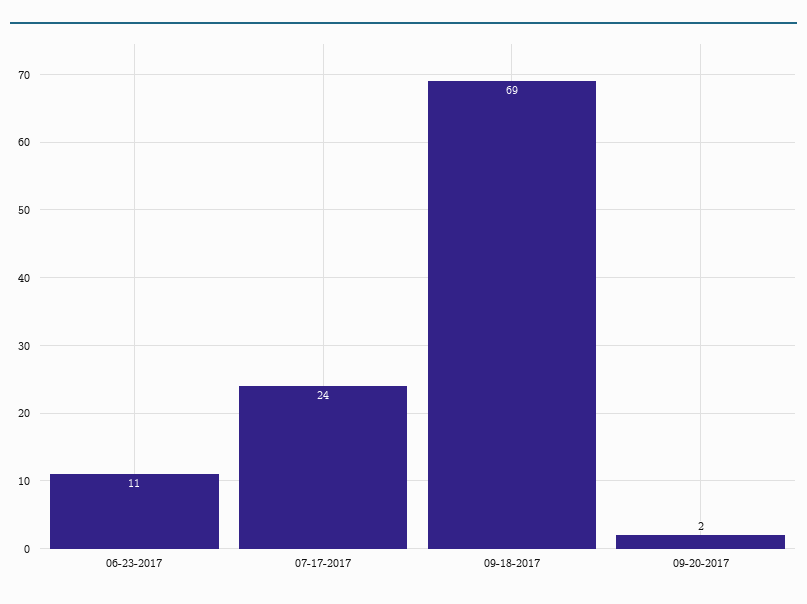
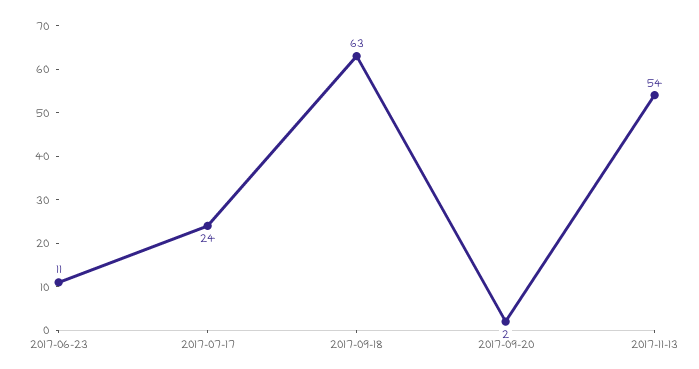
09-18-2017: 69 -> 63
2017-11-13: none -> 54

